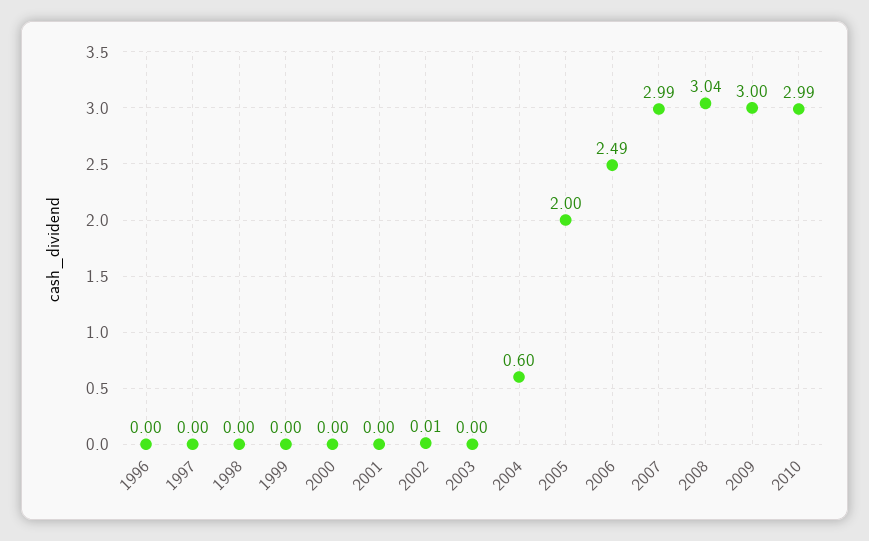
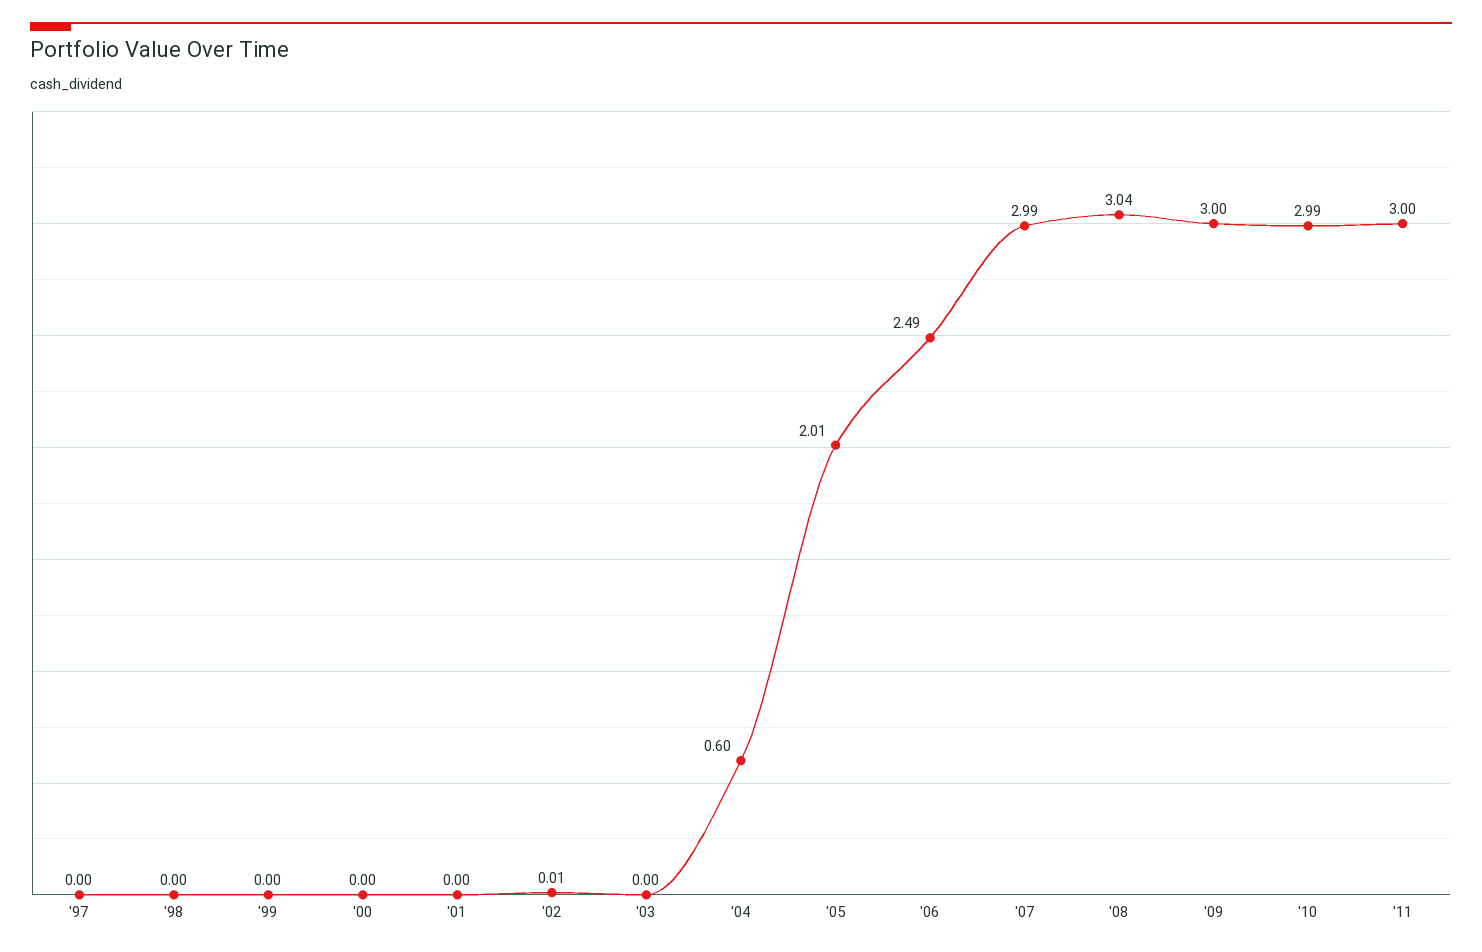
1996: 0 -> none
2005: 2 -> 2.01
'11: none -> 3

